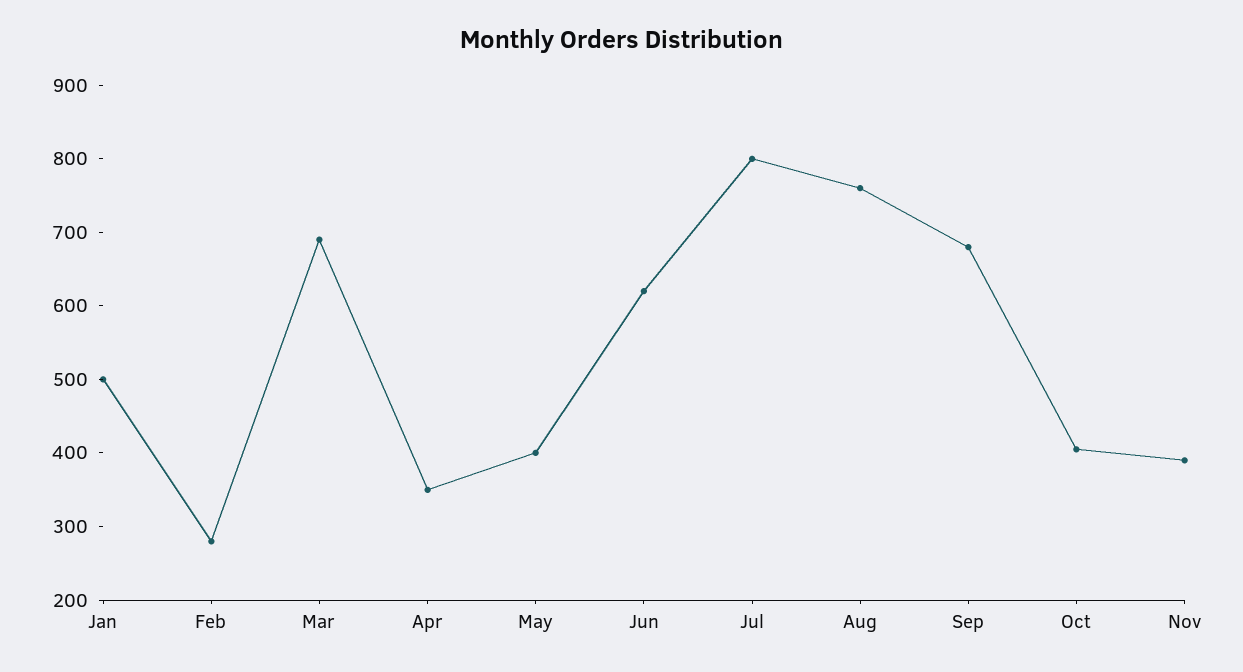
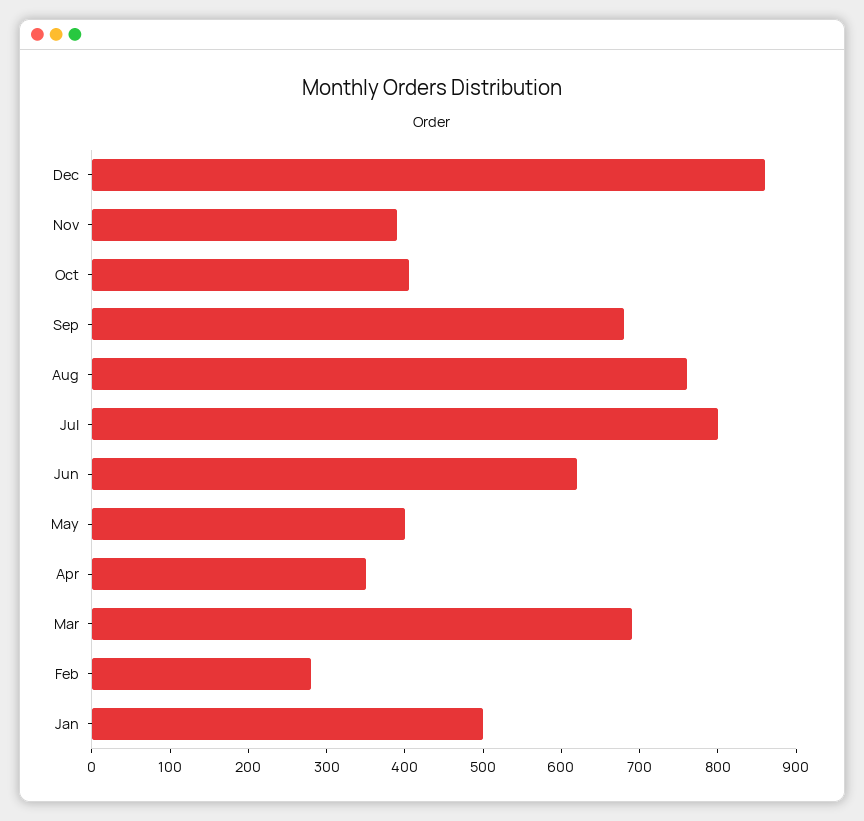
Dec: none -> 860

